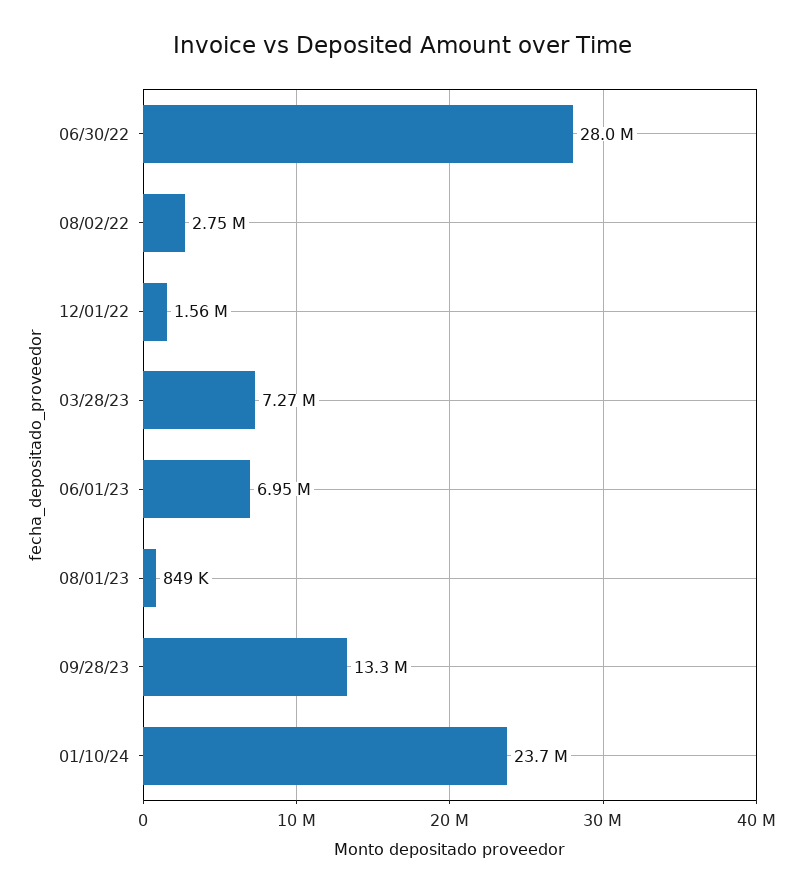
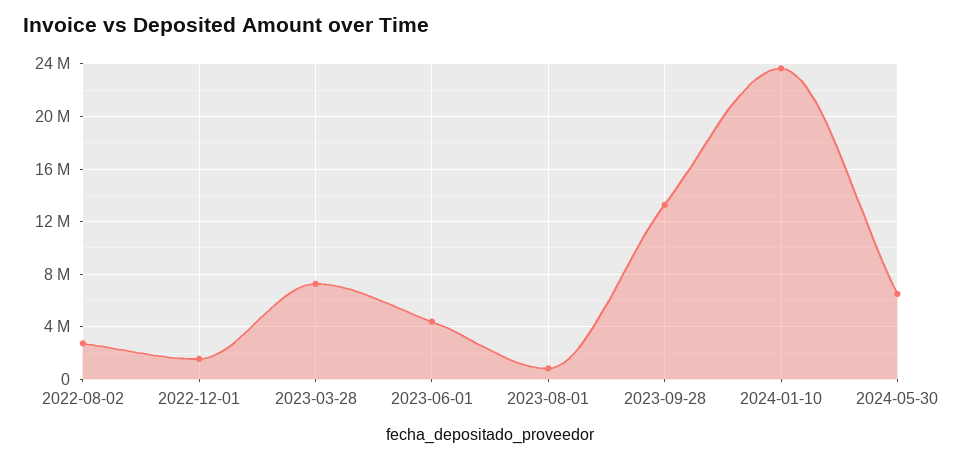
06/30/22: 28000000 -> none
06/01/23: 6950000 -> 4500000
2024-05-30: none -> 6500000

